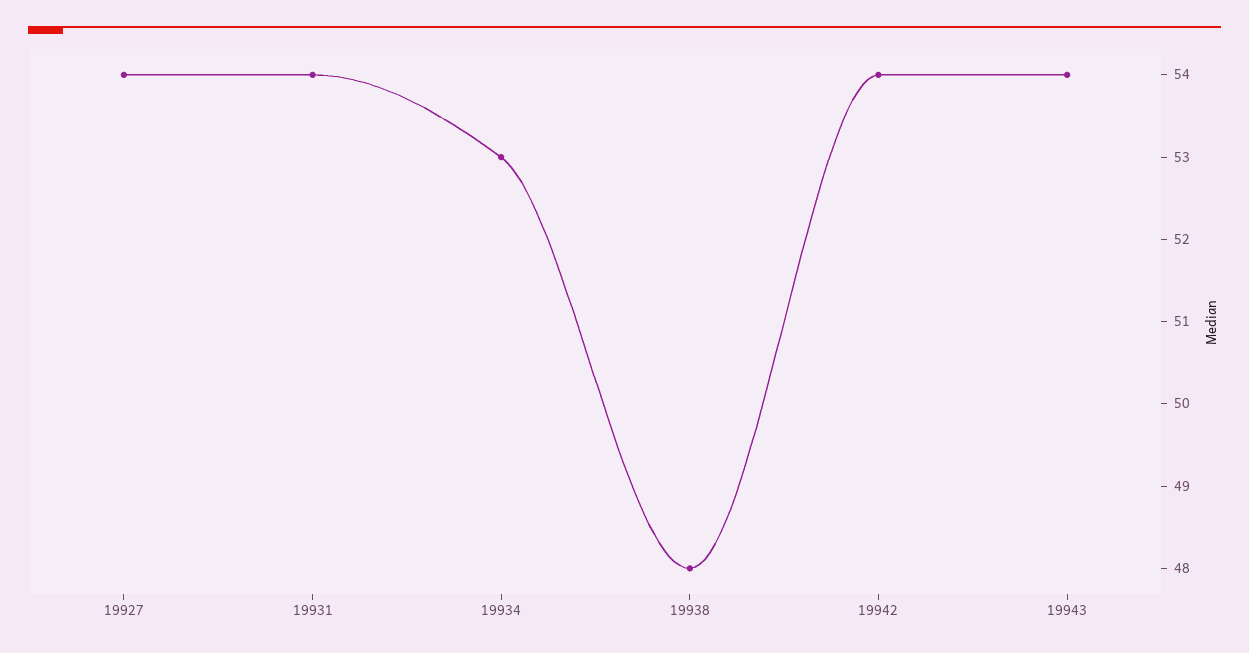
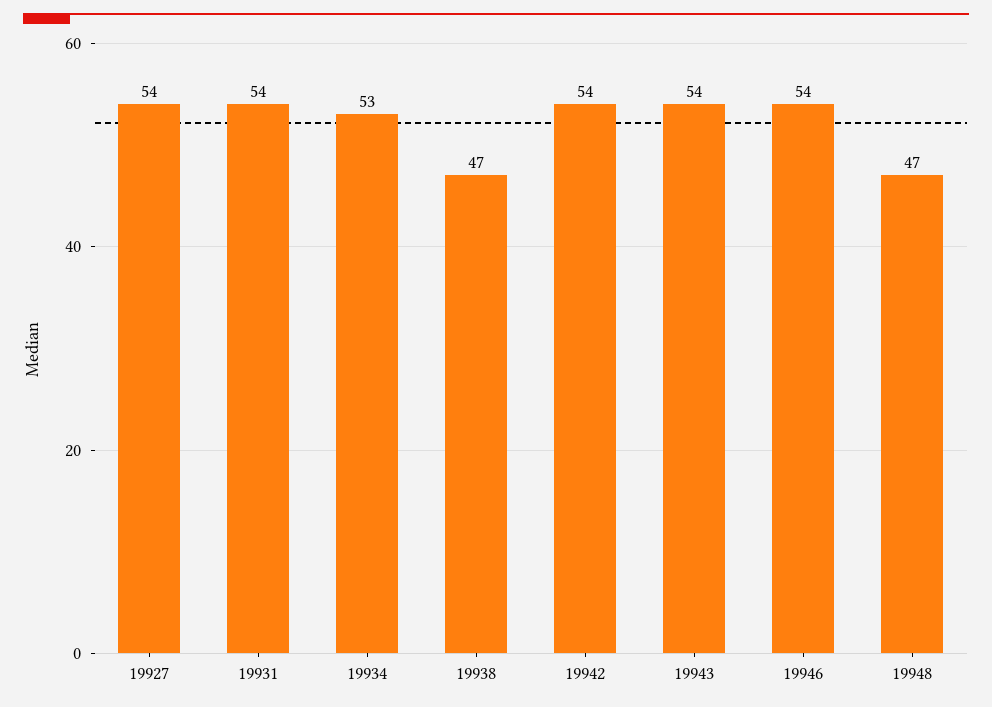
19938: 48 -> 47
19946: none -> 54
19948: none -> 47

